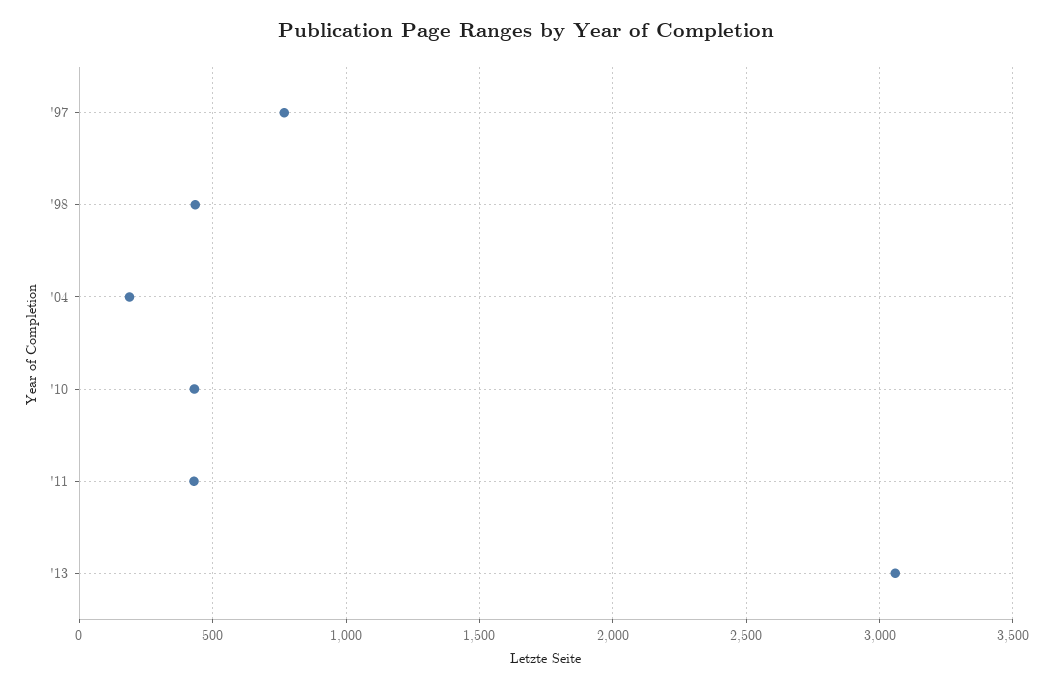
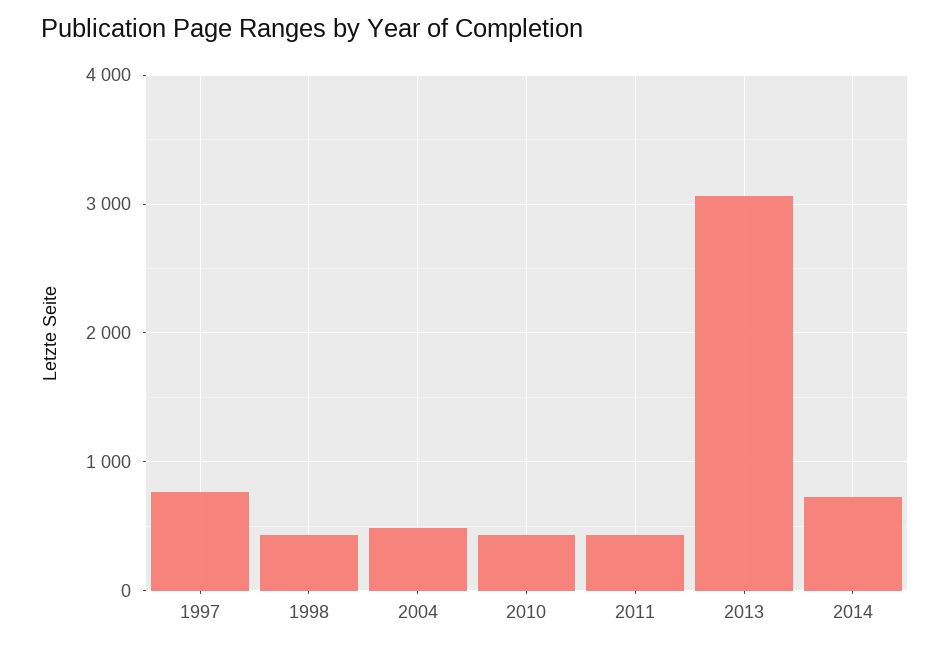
'04: 200 -> 500
2014: none -> 700

